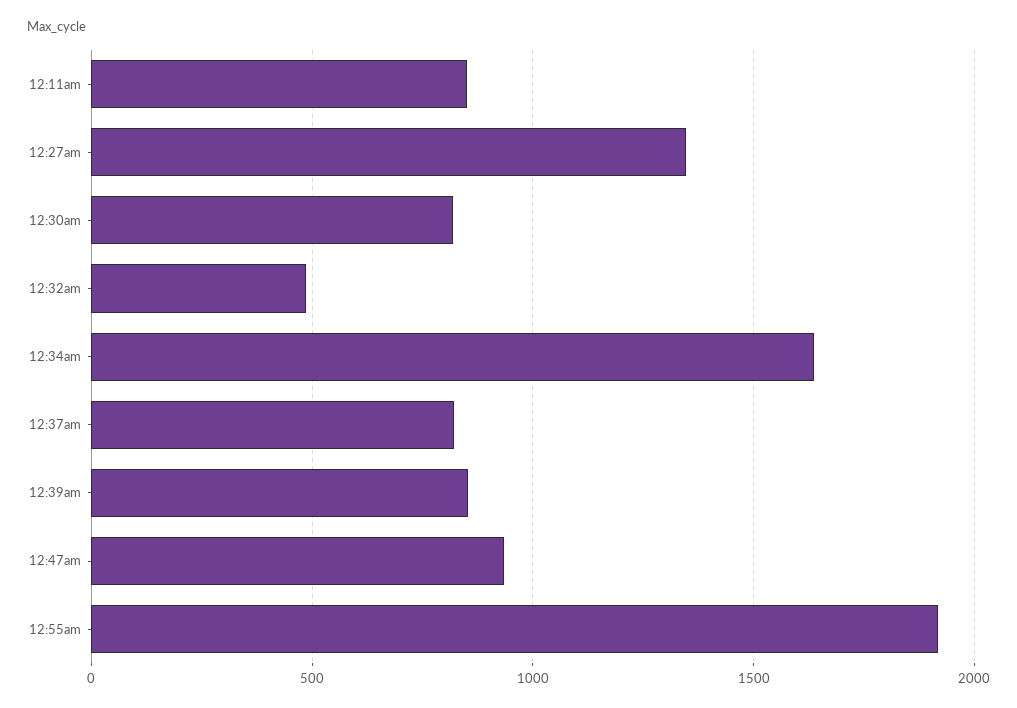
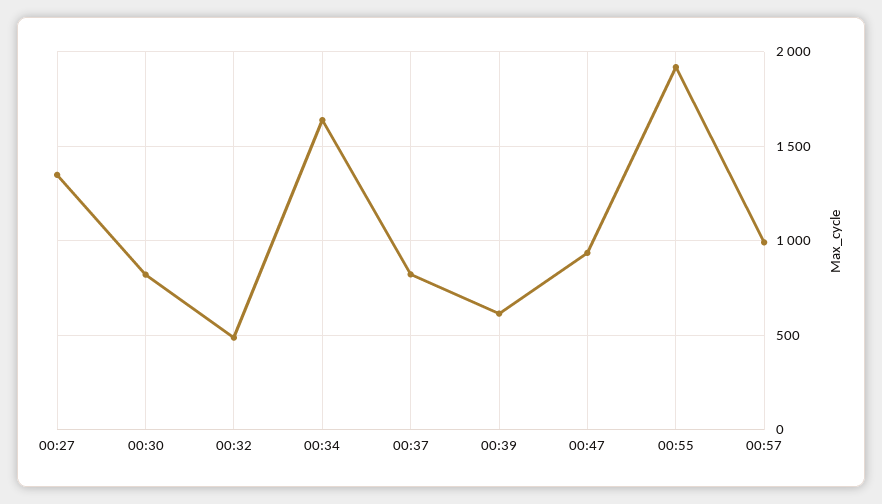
12:11am: 850 -> none
12:39am: 850 -> 600
00:57: none -> 1000

